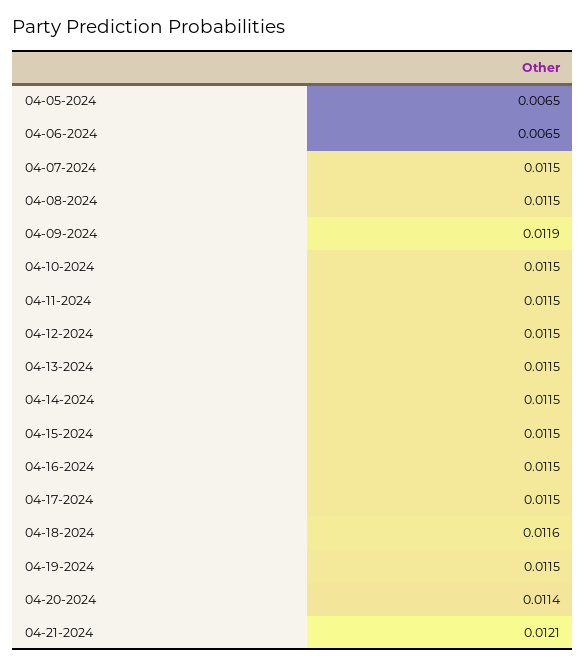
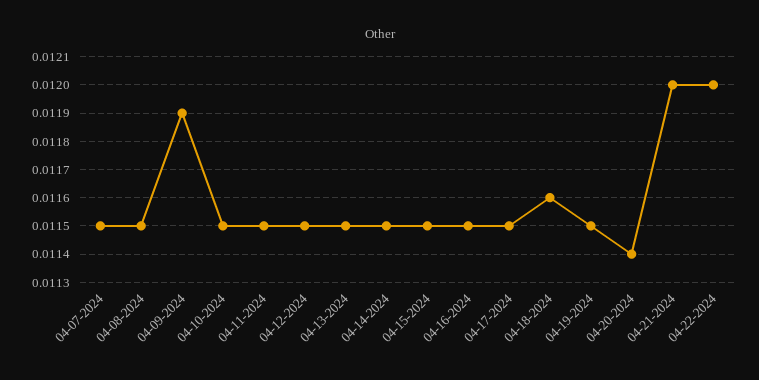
04-05-2024: 0.0065 -> none
04-06-2024: 0.0065 -> none
04-21-2024: 0.0121 -> 0.012
04-22-2024: none -> 0.012

